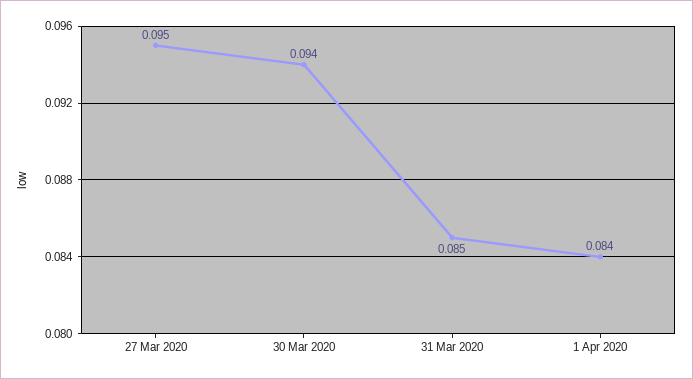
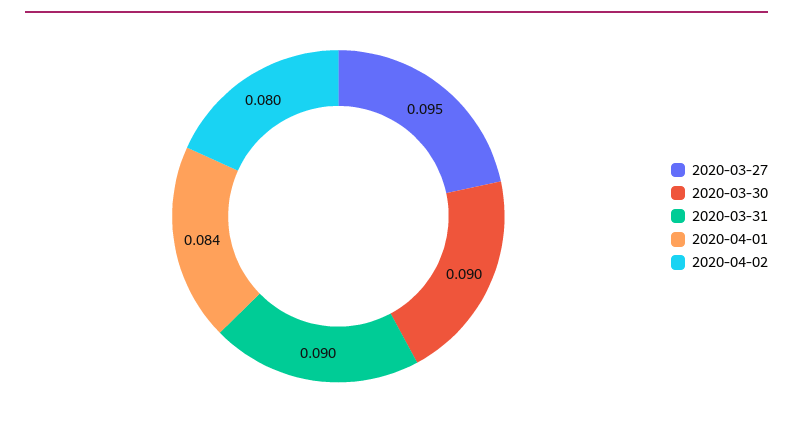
30 Mar 2020: 0.094 -> 0.09
31 Mar 2020: 0.085 -> 0.09
2020-04-02: none -> 0.08

